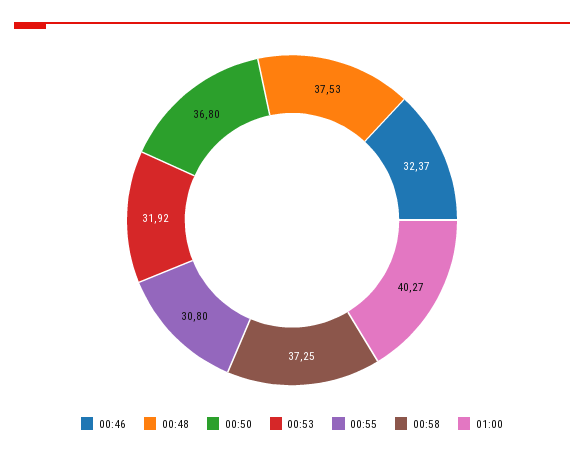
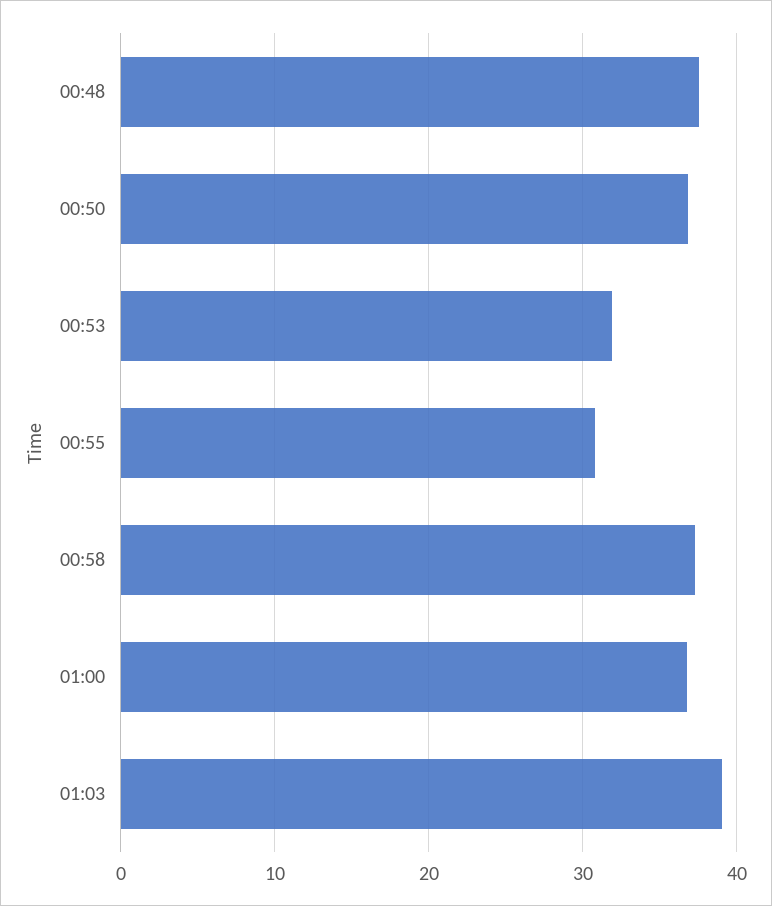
00:46: 32.37 -> none
01:00: 40.27 -> 37
01:03: none -> 39

